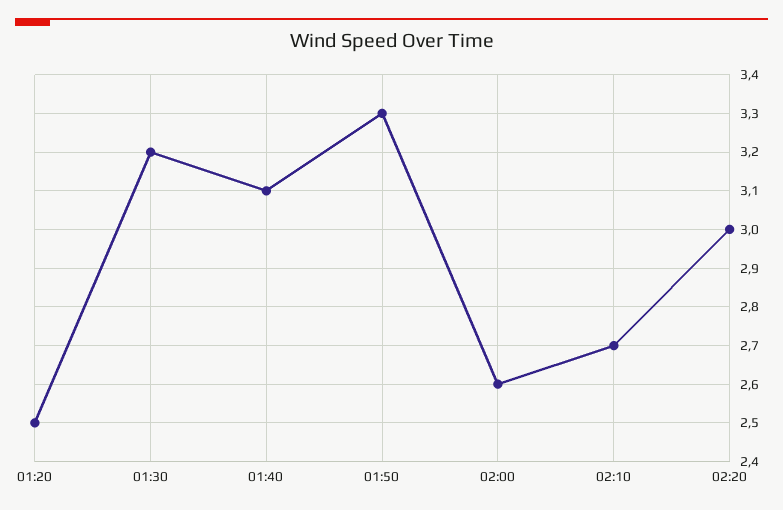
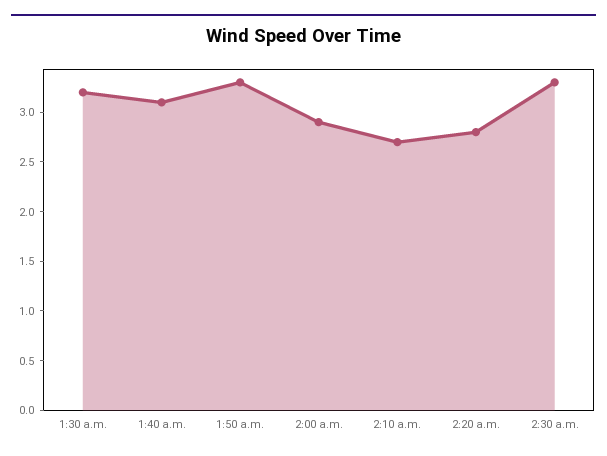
01:20: 2.5 -> none
02:00: 2.6 -> 2.9
02:20: 3 -> 2.8
2:30 a.m.: none -> 3.3

